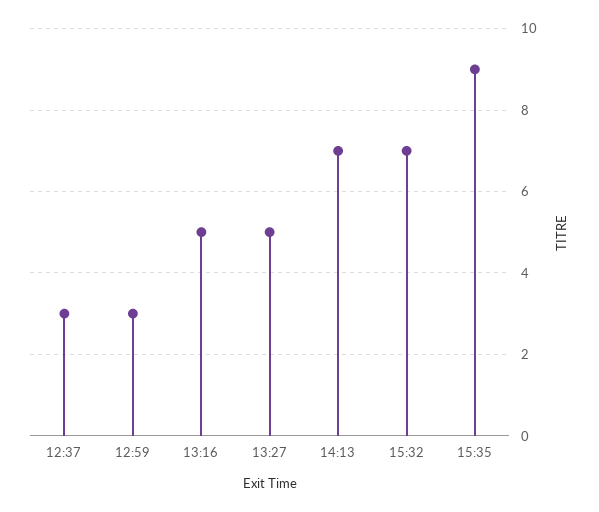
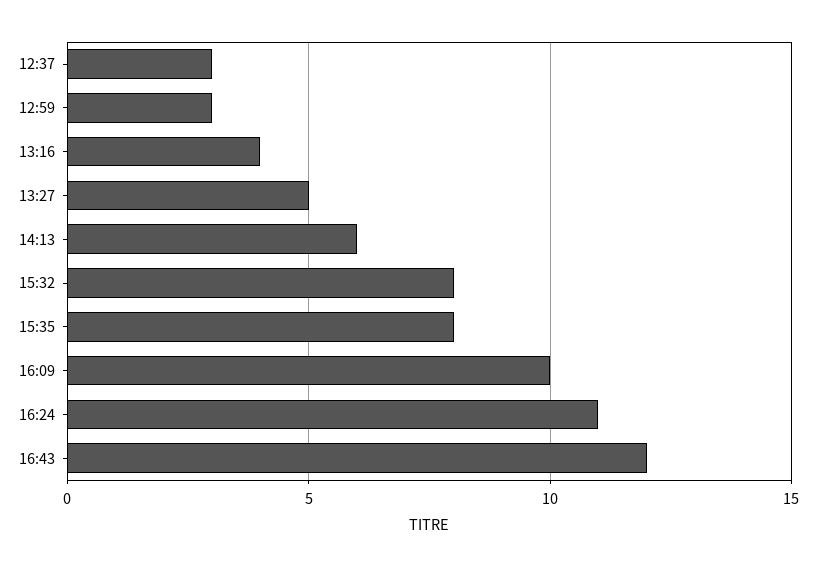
13:16: 5 -> 4
14:13: 7 -> 6
15:32: 7 -> 8
15:35: 9 -> 8
16:09: none -> 10
16:24: none -> 11
16:43: none -> 12

